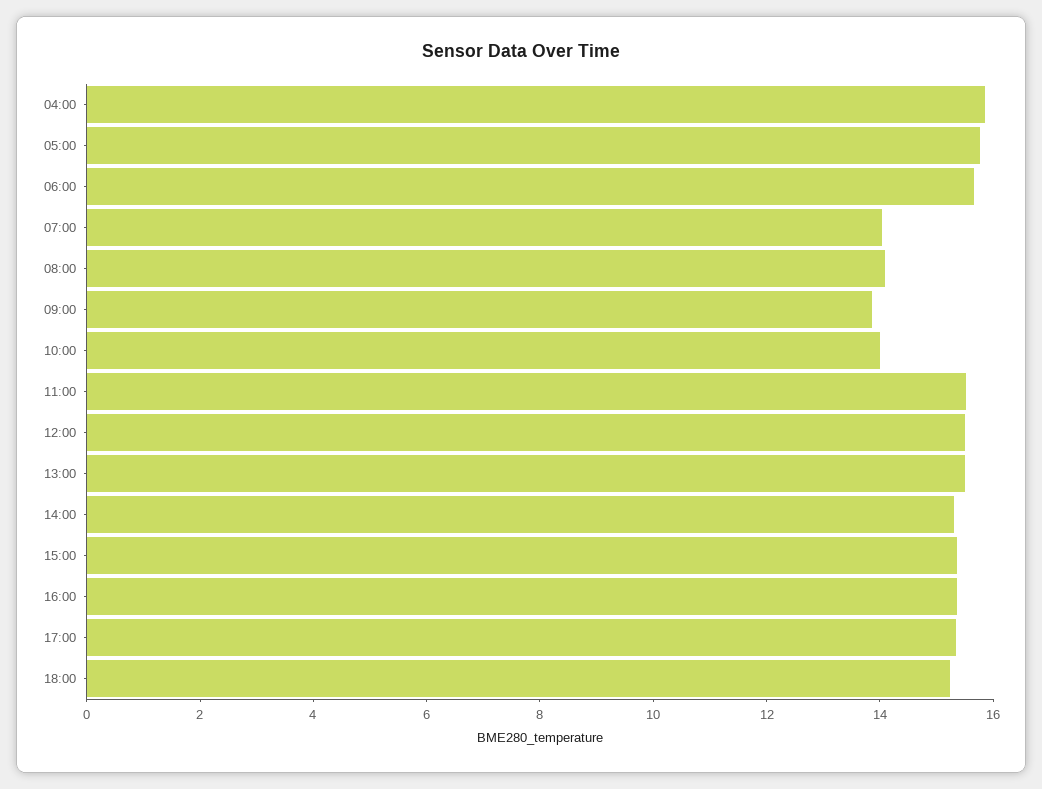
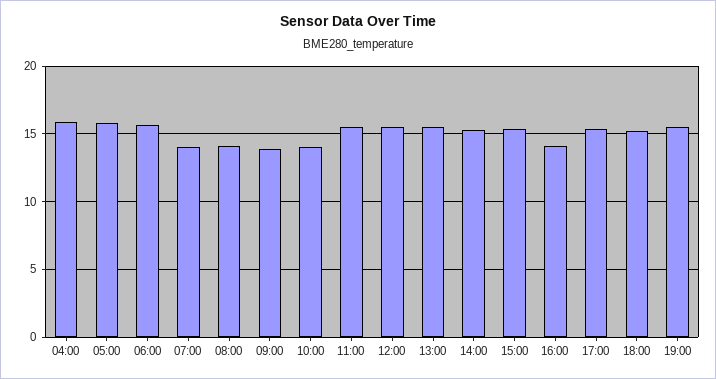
16:00: 15.5 -> 14
19:00: none -> 15.5

